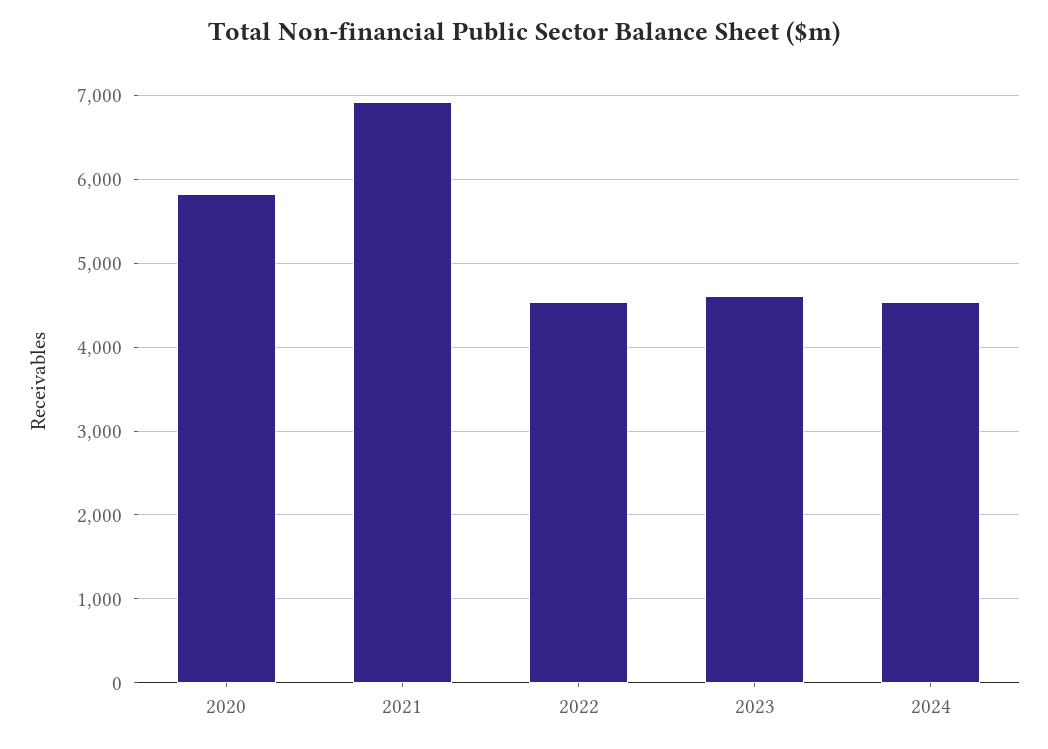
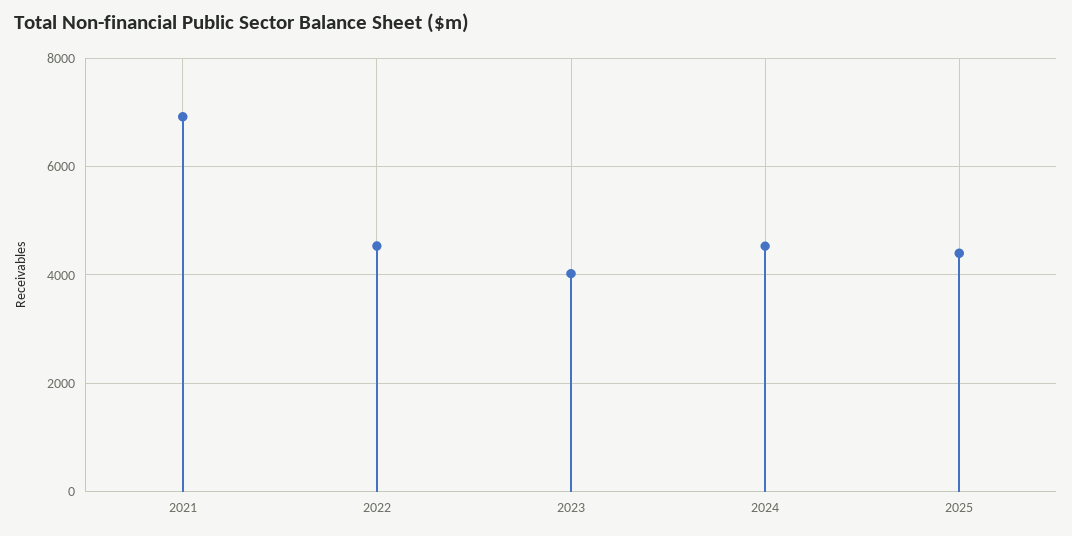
2020: 5800 -> none
2023: 4600 -> 4000
2025: none -> 4400

